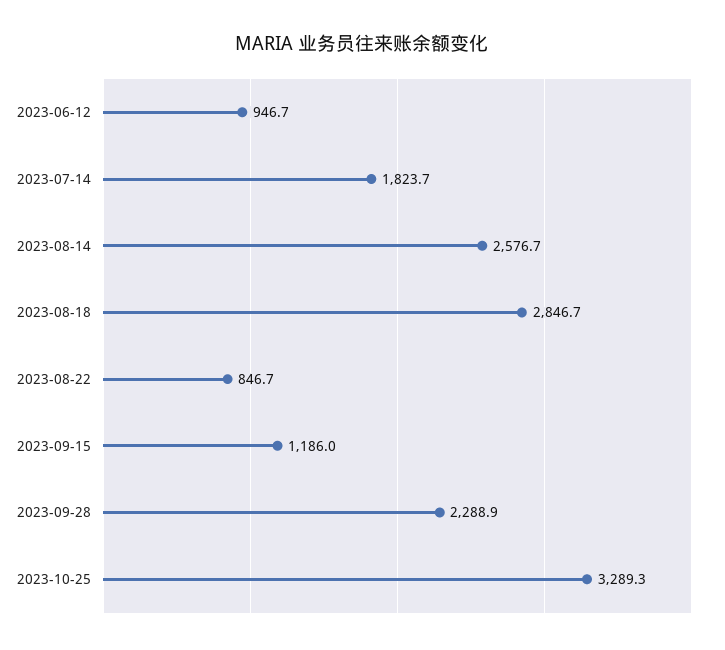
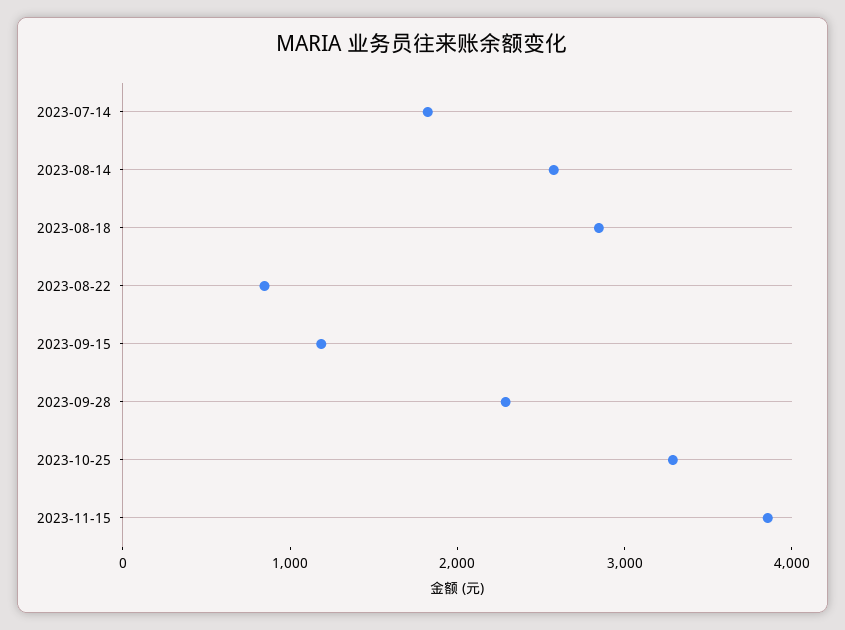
2023-06-12: 946.7 -> none
2023-11-15: none -> 3800

